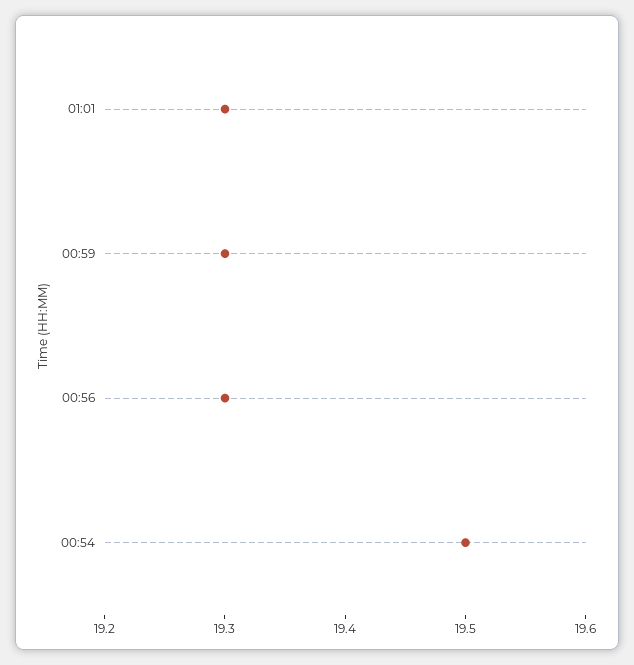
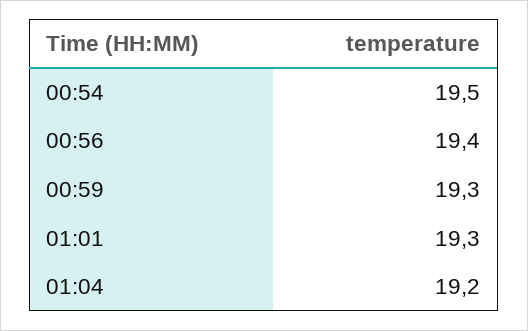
00:56: 19.3 -> 19.4
01:04: none -> 19.2

